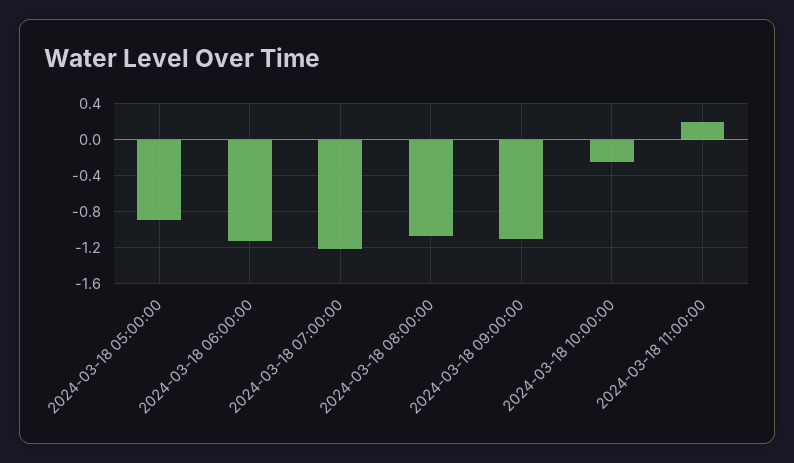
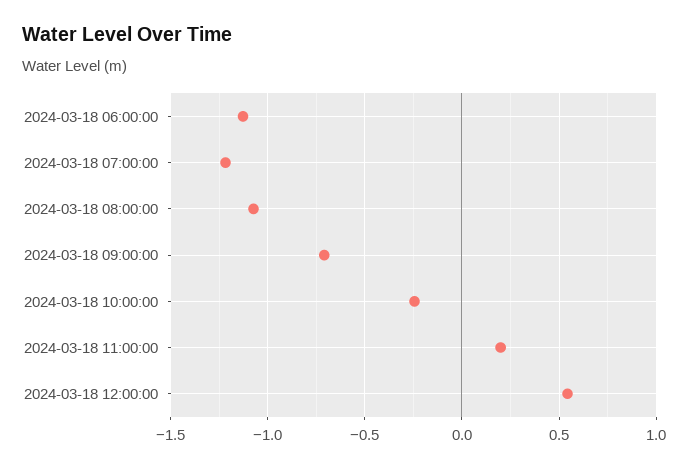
2024-03-18 05:00:00: -0.9 -> none
2024-03-18 09:00:00: -1.1 -> -0.7
2024-03-18 12:00:00: none -> 0.55

